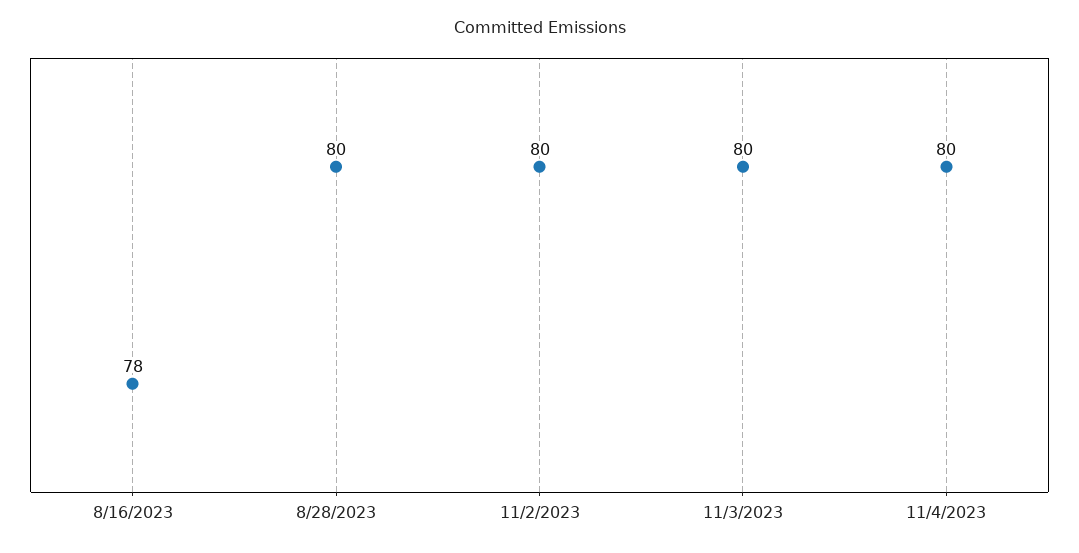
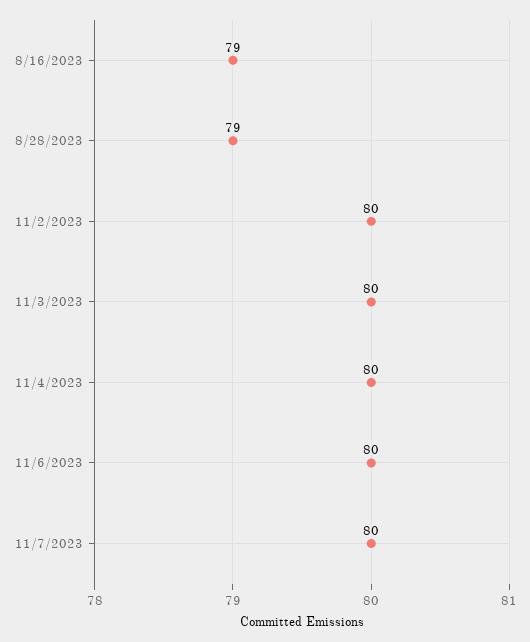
8/16/2023: 78 -> 79
8/28/2023: 80 -> 79
11/6/2023: none -> 80
11/7/2023: none -> 80

